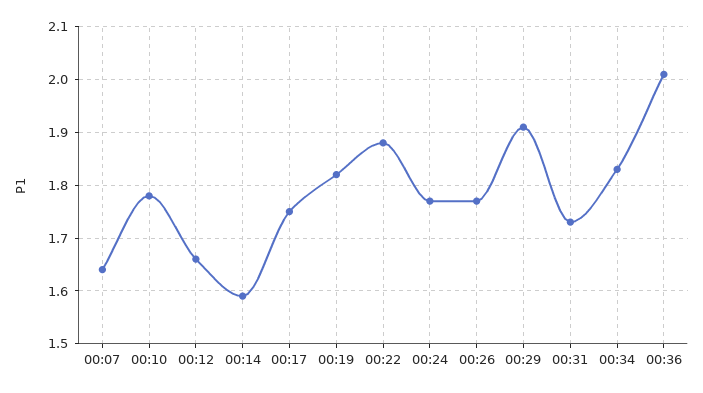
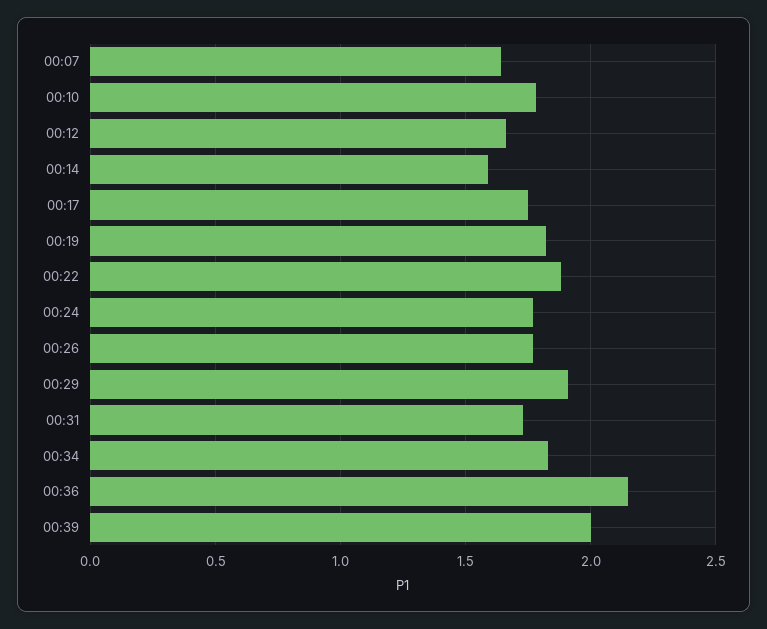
00:36: 2 -> 2.15
00:39: none -> 2

